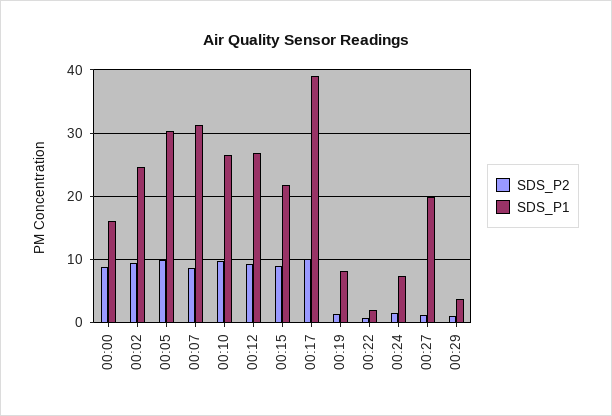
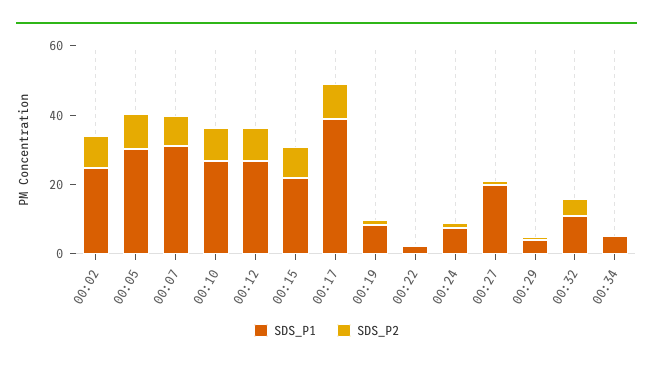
SDS_P2, 00:00: 9 -> none
SDS_P1, 00:00: 16 -> none
SDS_P1, 00:32: none -> 10
SDS_P2, 00:32: none -> 5
SDS_P1, 00:34: none -> 5
SDS_P2, 00:34: none -> 0

